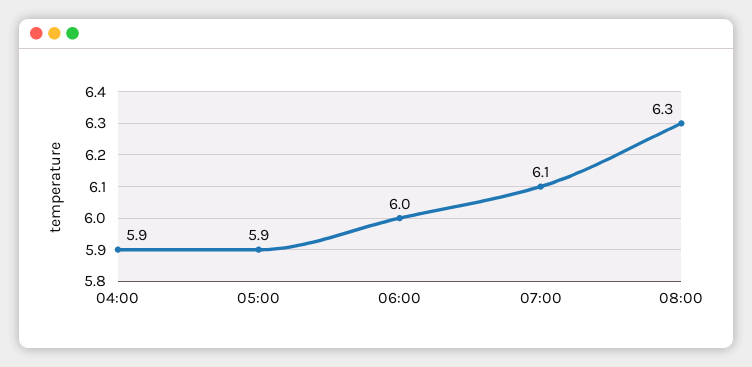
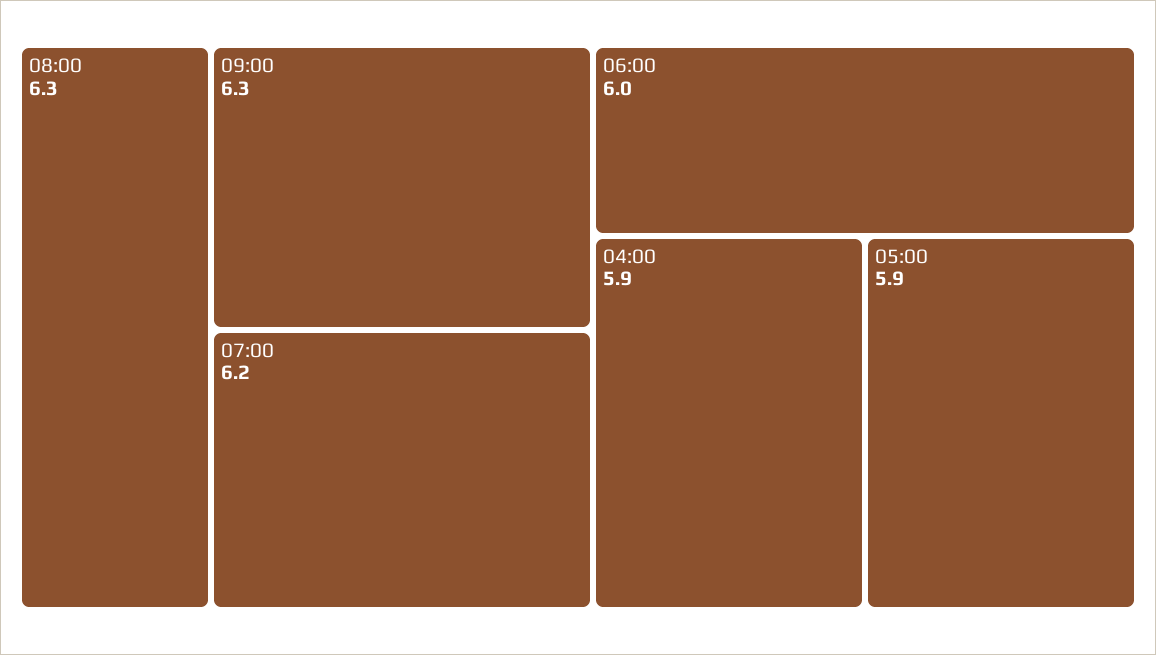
07:00: 6.1 -> 6.2
09:00: none -> 6.3

